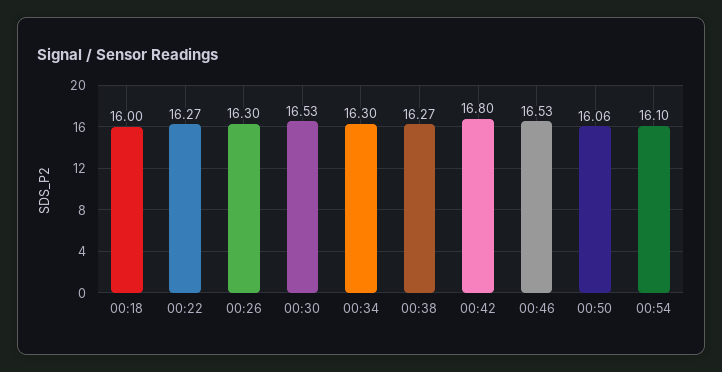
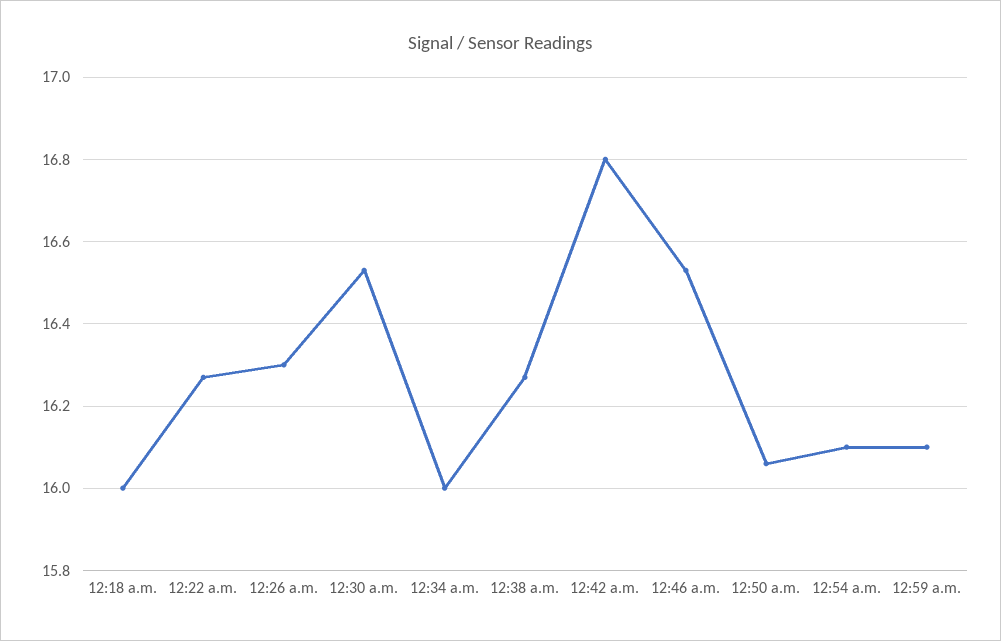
00:34: 16.3 -> 16
12:59 a.m.: none -> 16.1

